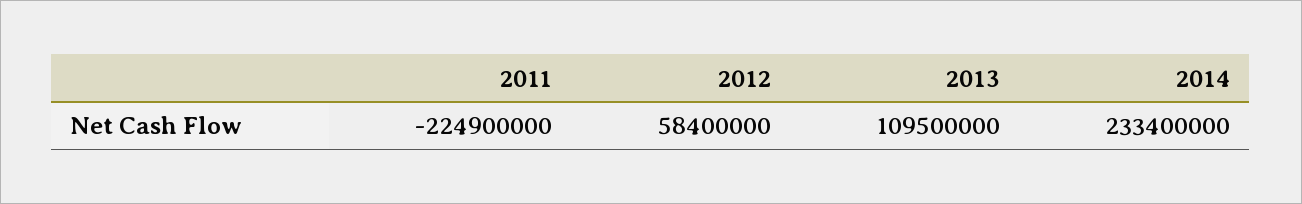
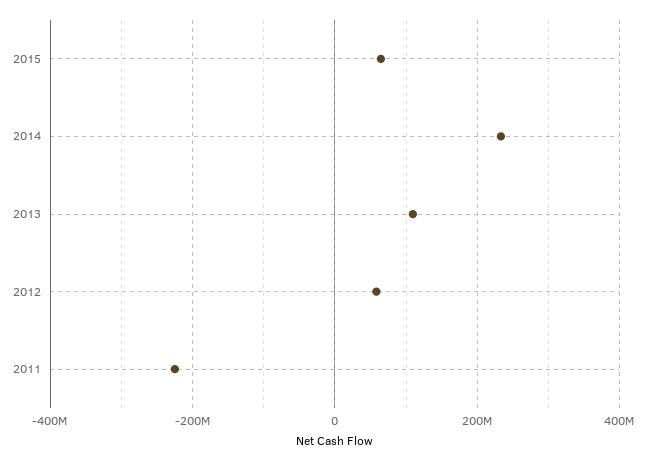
2015: none -> 60000000

